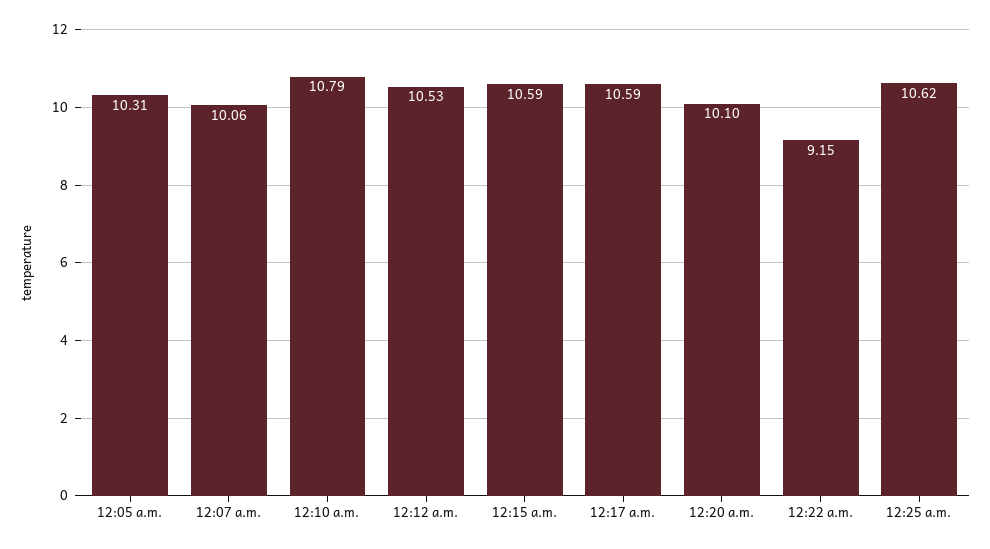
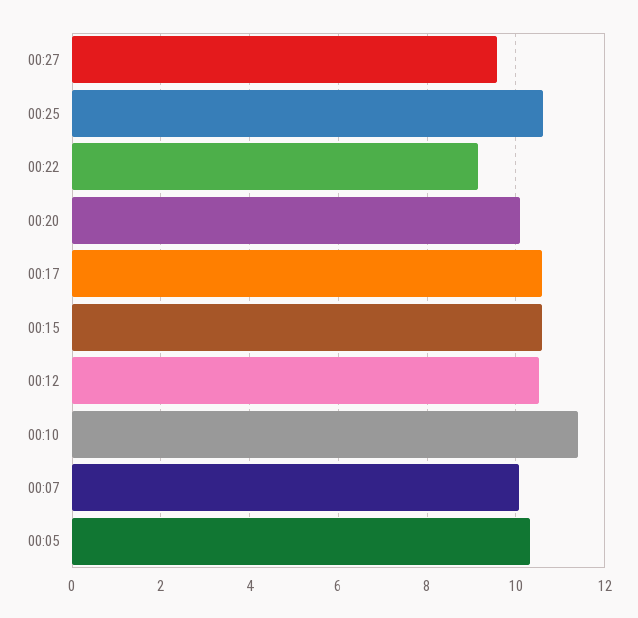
12:10 a.m.: 10.79 -> 11.4
00:27: none -> 9.6

